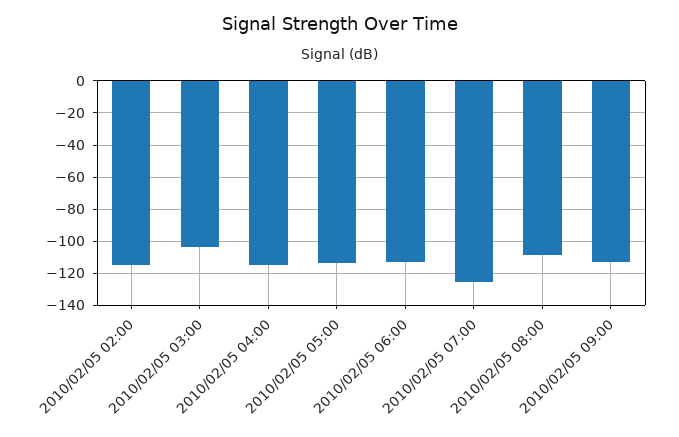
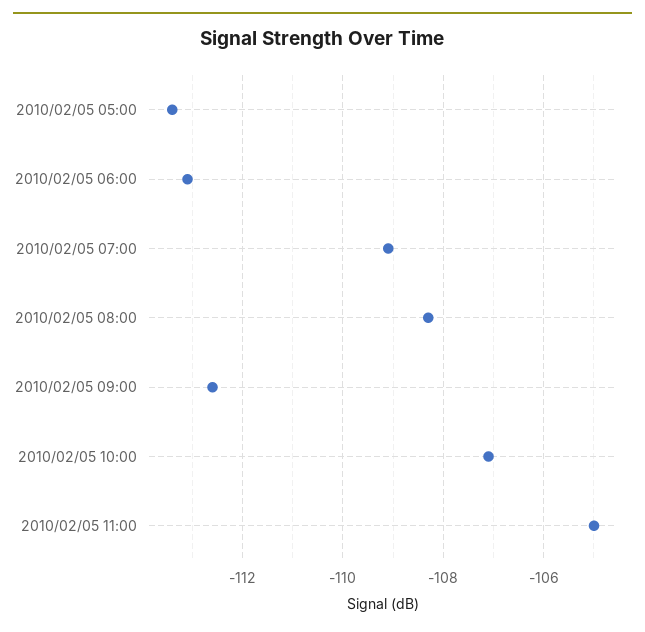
2010/02/05 02:00: -115 -> none
2010/02/05 03:00: -105 -> none
2010/02/05 04:00: -115 -> none
2010/02/05 07:00: -125 -> -109
2010/02/05 10:00: none -> -107
2010/02/05 11:00: none -> -105

